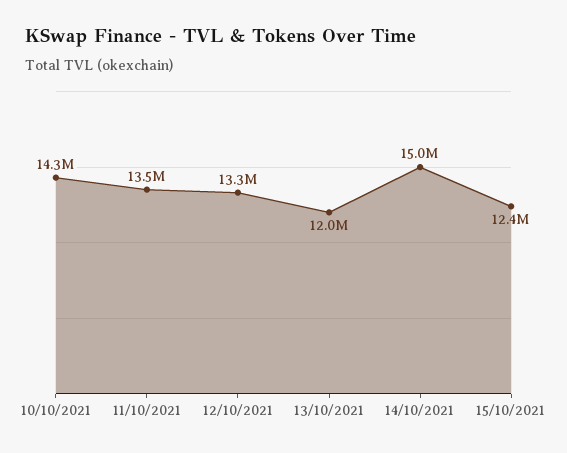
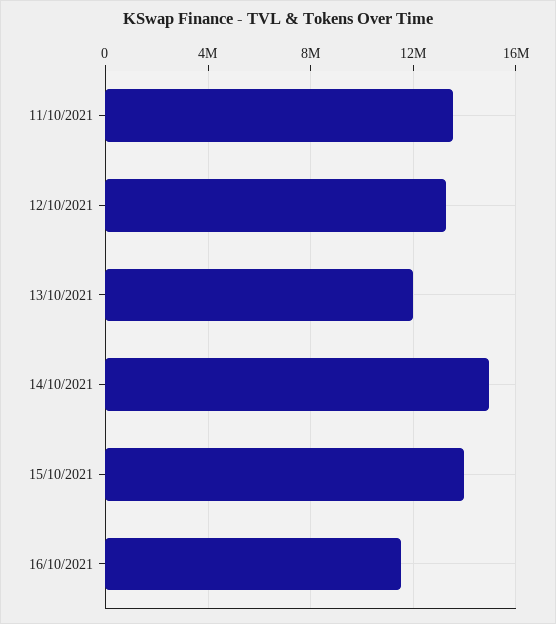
10/10/2021: 14300000 -> none
15/10/2021: 12400000 -> 14000000
16/10/2021: none -> 11500000

